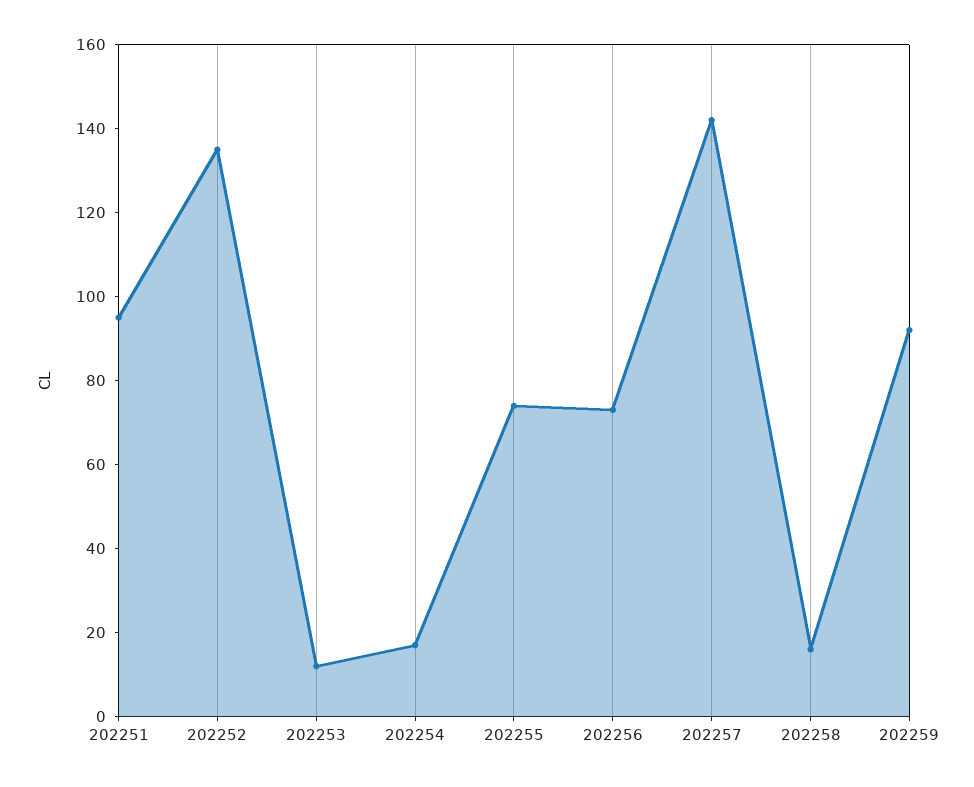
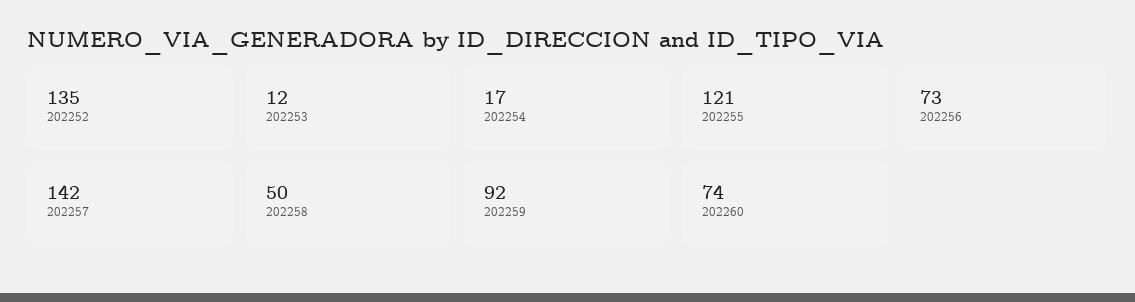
202251: 95 -> none
202255: 75 -> 121
202258: 15 -> 50
202260: none -> 74

